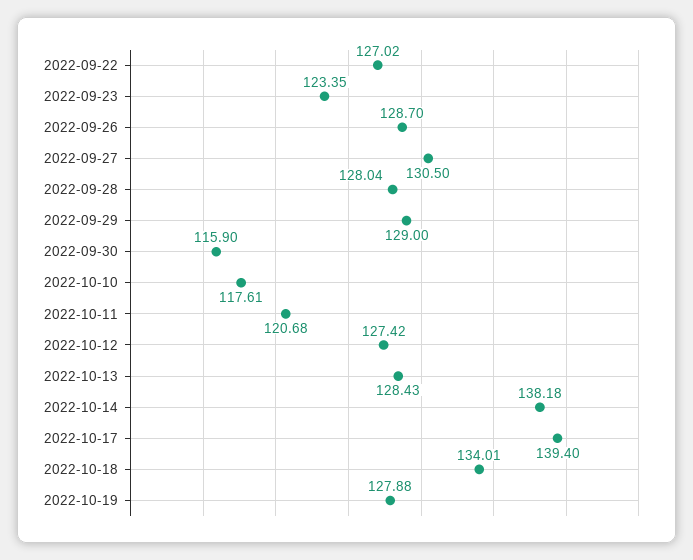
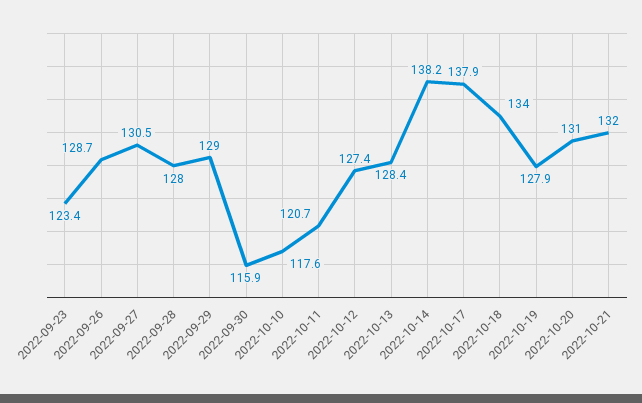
2022-09-22: 127.02 -> none
2022-10-17: 139.4 -> 137.9
2022-10-20: none -> 131
2022-10-21: none -> 132

